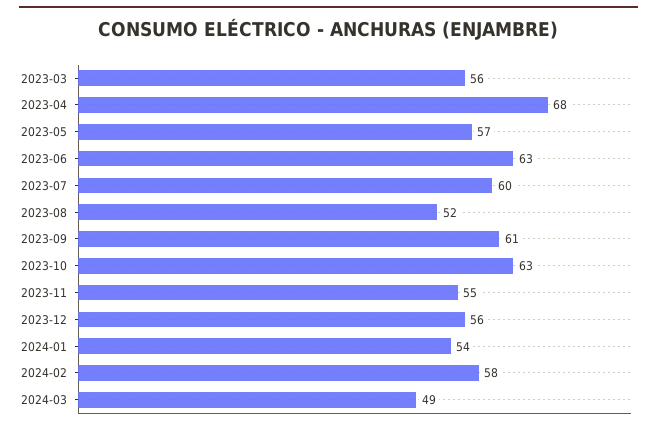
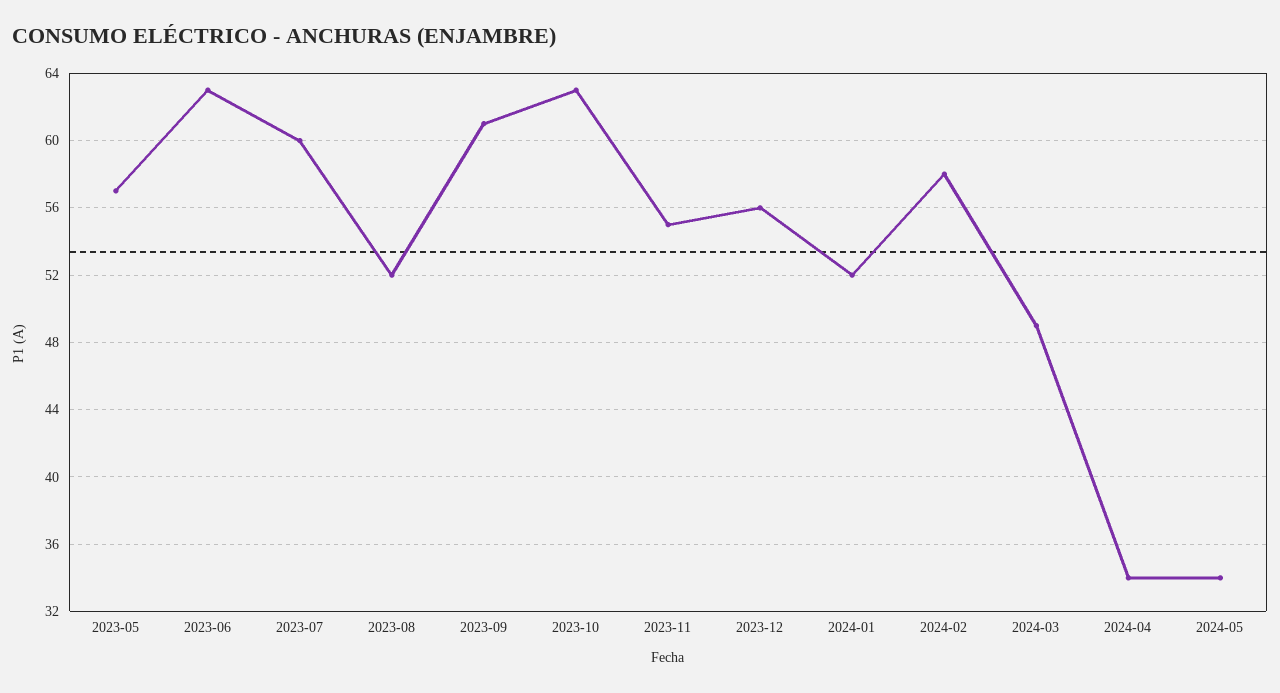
2023-03: 56 -> none
2023-04: 68 -> none
2024-01: 54 -> 52
2024-04: none -> 34
2024-05: none -> 34

